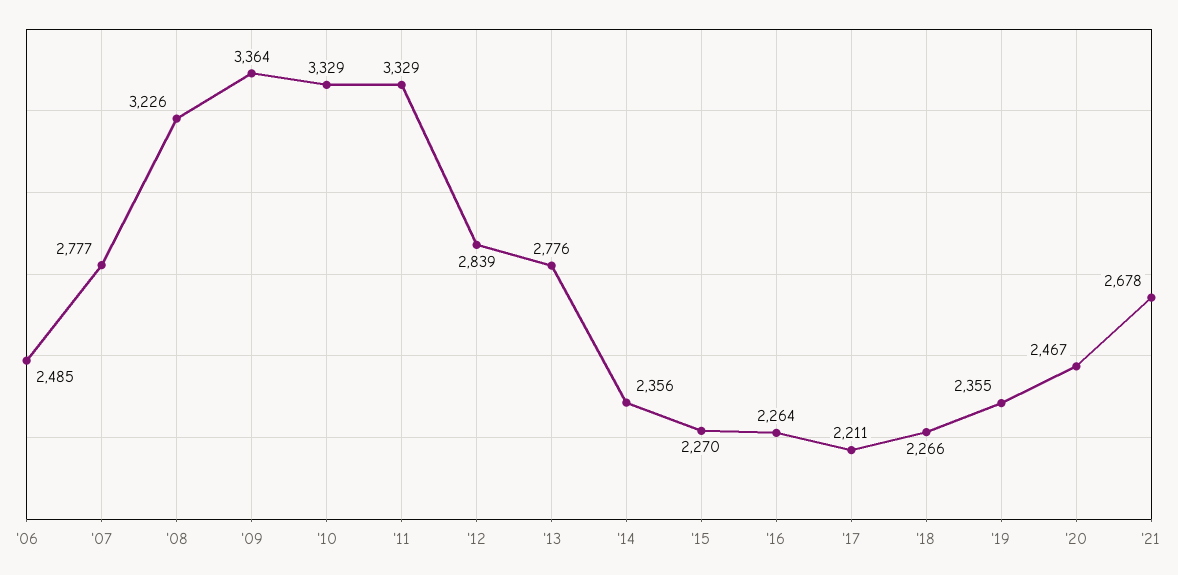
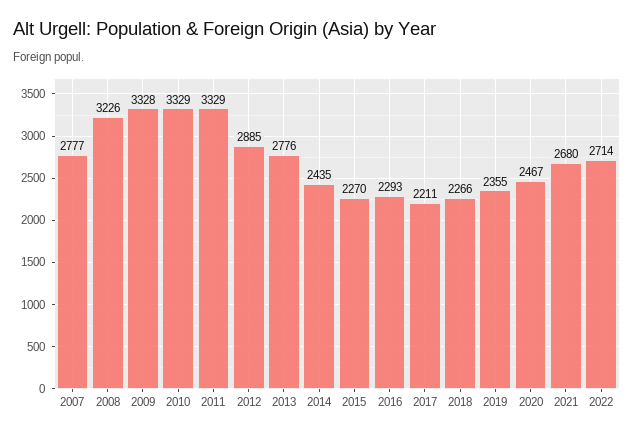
'06: 2485 -> none
'09: 3364 -> 3328
'12: 2839 -> 2885
'14: 2356 -> 2435
'16: 2264 -> 2293
'21: 2678 -> 2680
2022: none -> 2714

